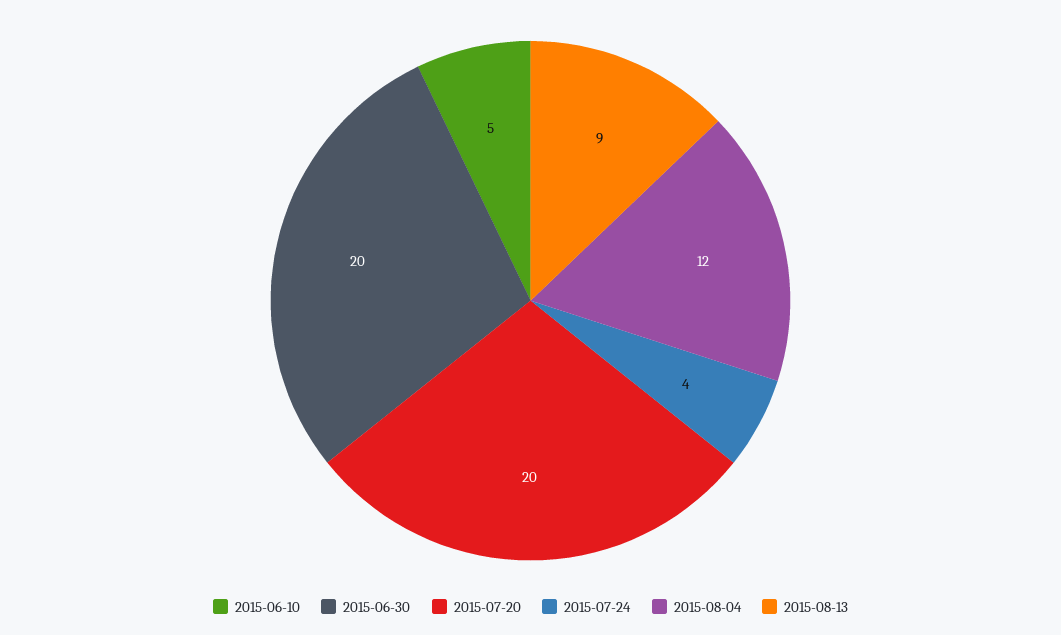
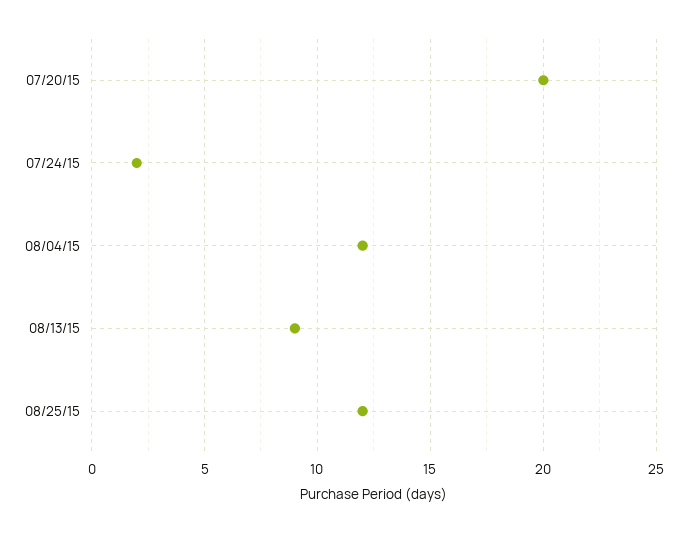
2015-06-10: 5 -> none
2015-06-30: 20 -> none
2015-07-24: 4 -> 2
08/25/15: none -> 12

